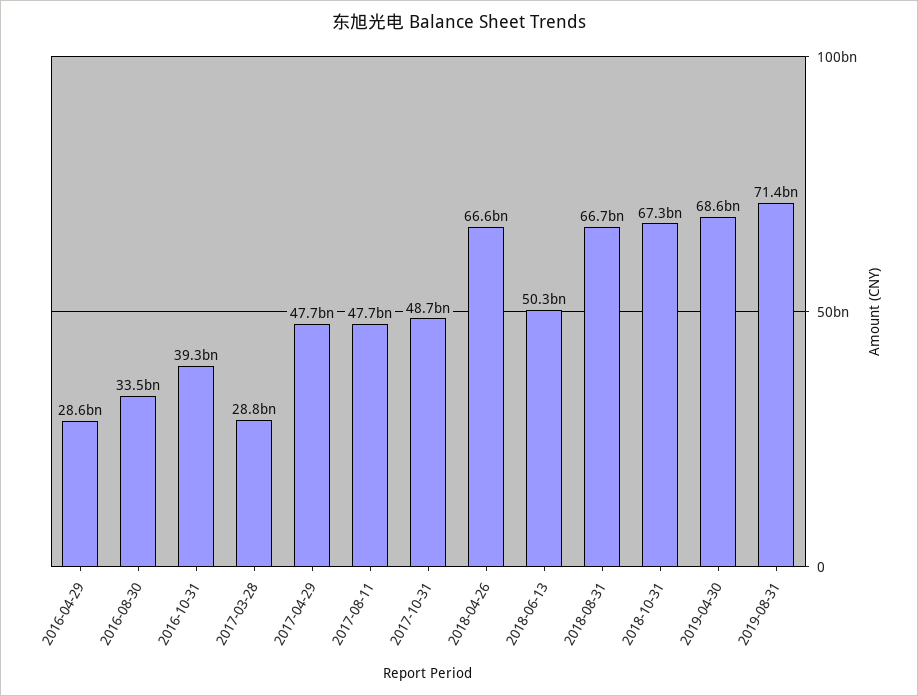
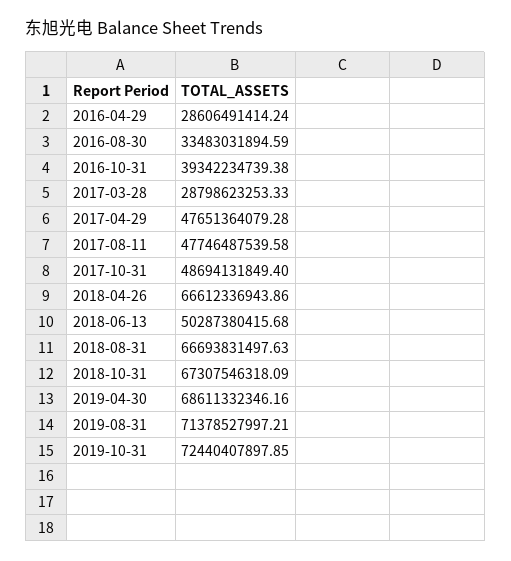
2019-10-31: none -> 72440407897.85

